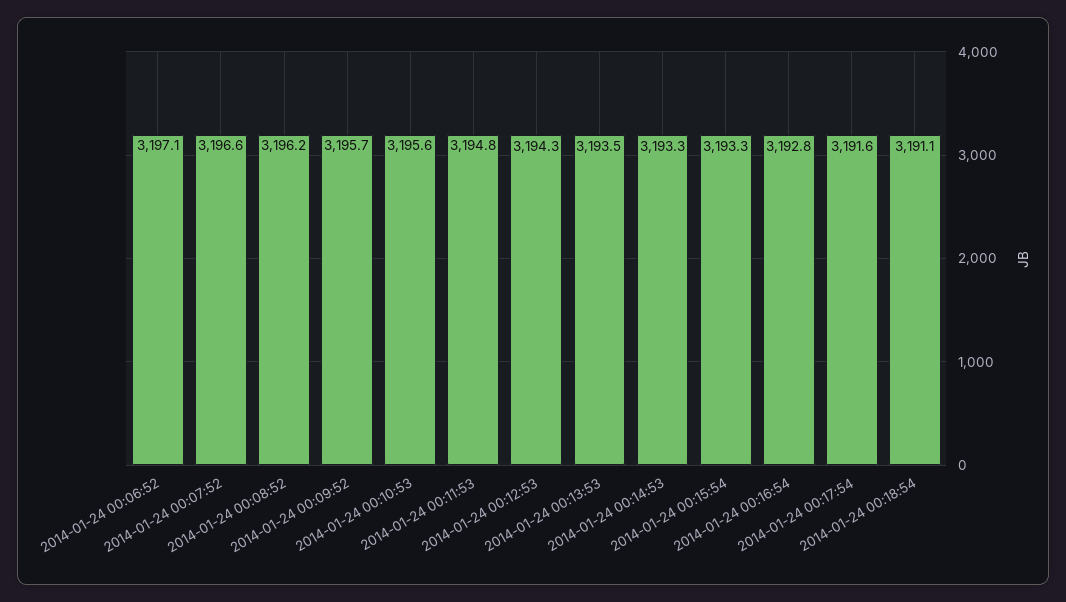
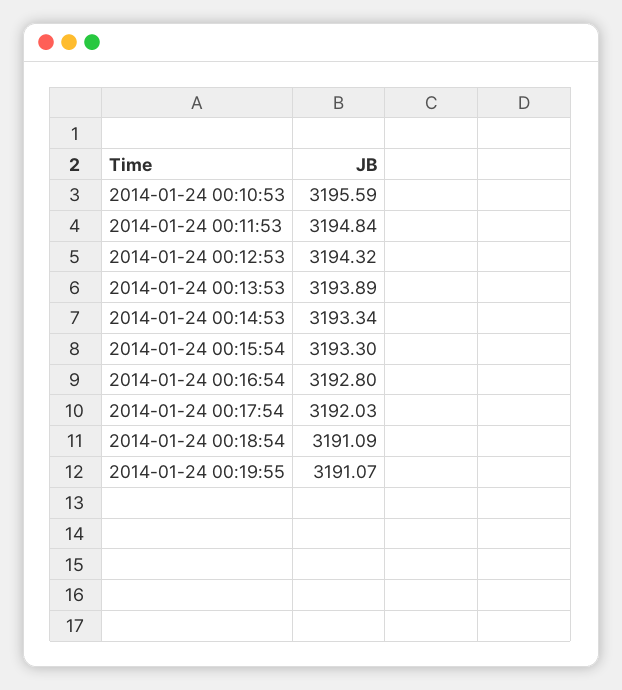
2014-01-24 00:06:52: 3197.1 -> none
2014-01-24 00:07:52: 3196.6 -> none
2014-01-24 00:08:52: 3196.2 -> none
2014-01-24 00:09:52: 3195.7 -> none
2014-01-24 00:13:53: 3193.5 -> 3193.89
2014-01-24 00:17:54: 3191.6 -> 3192.03
2014-01-24 00:19:55: none -> 3191.07

